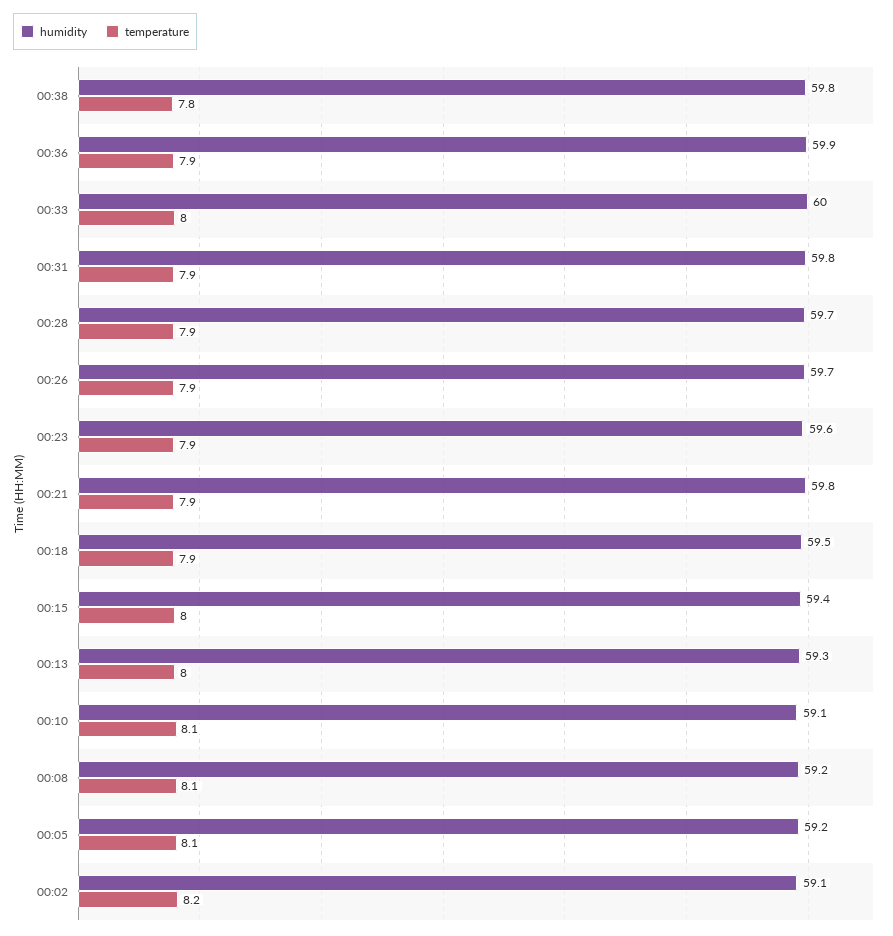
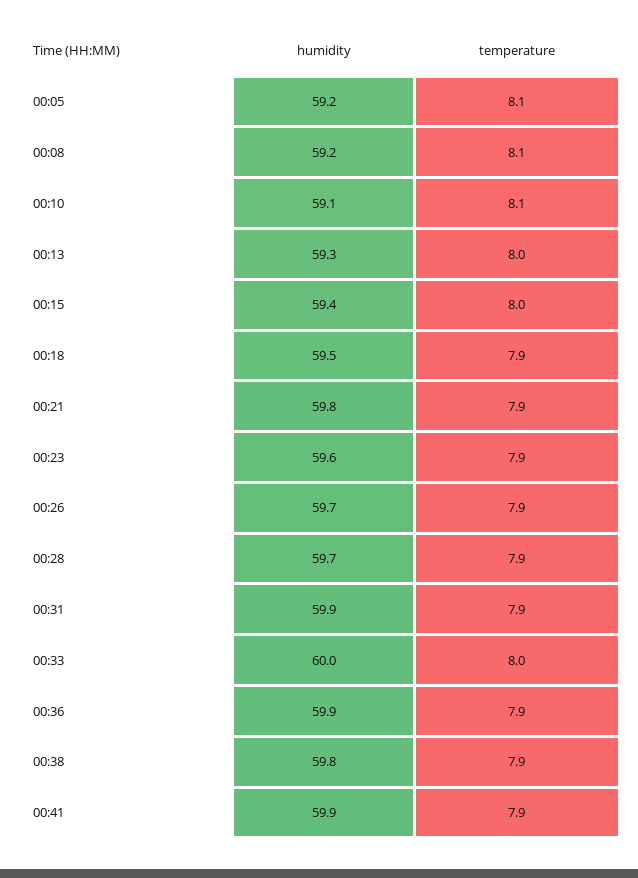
temperature, 00:38: 7.8 -> 7.9
humidity, 00:31: 59.8 -> 59.9
humidity, 00:02: 59.1 -> none
temperature, 00:02: 8.2 -> none
humidity, 00:41: none -> 59.9
temperature, 00:41: none -> 7.9

